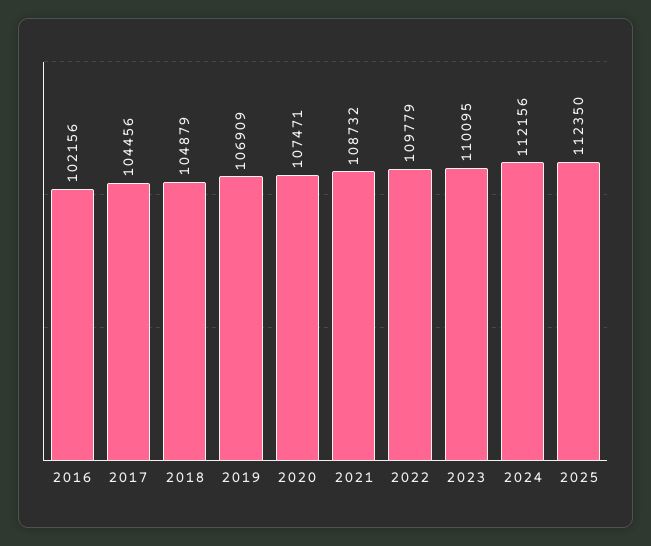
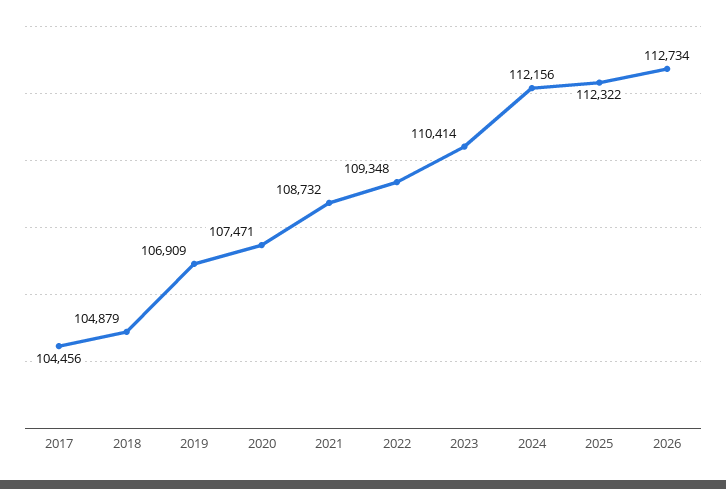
2016: 102156 -> none
2022: 109779 -> 109348
2023: 110095 -> 110414
2025: 112350 -> 112322
2026: none -> 112734

